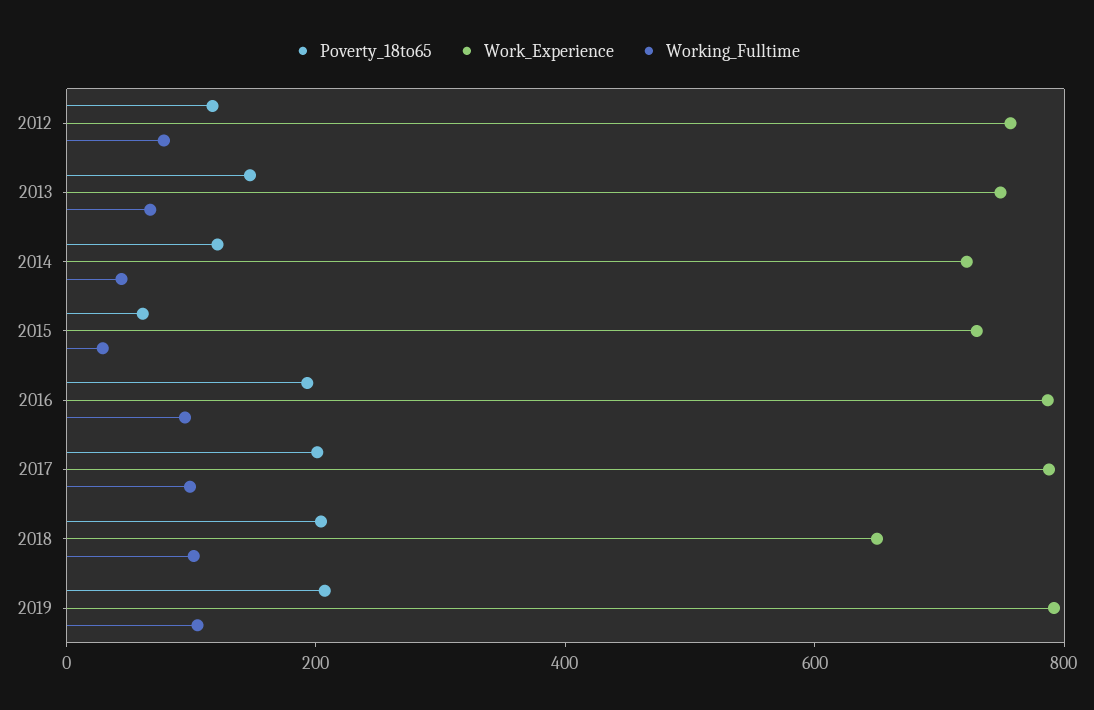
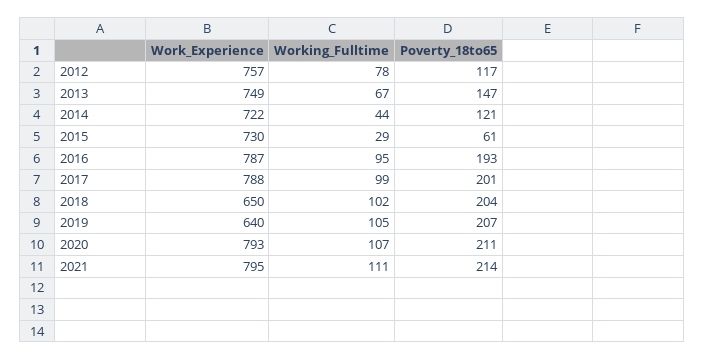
Work_Experience, 2019: 800 -> 640
Work_Experience, 2020: none -> 793
Working_Fulltime, 2020: none -> 107
Poverty_18to65, 2020: none -> 211
Work_Experience, 2021: none -> 795
Working_Fulltime, 2021: none -> 111
Poverty_18to65, 2021: none -> 214

